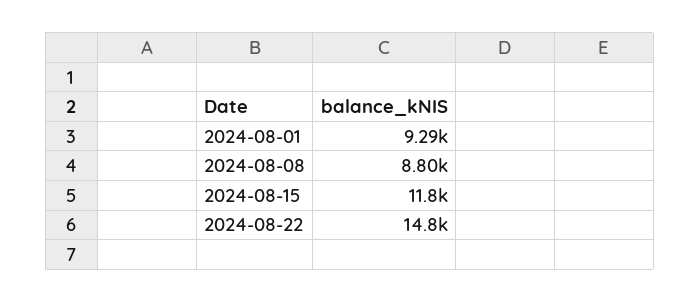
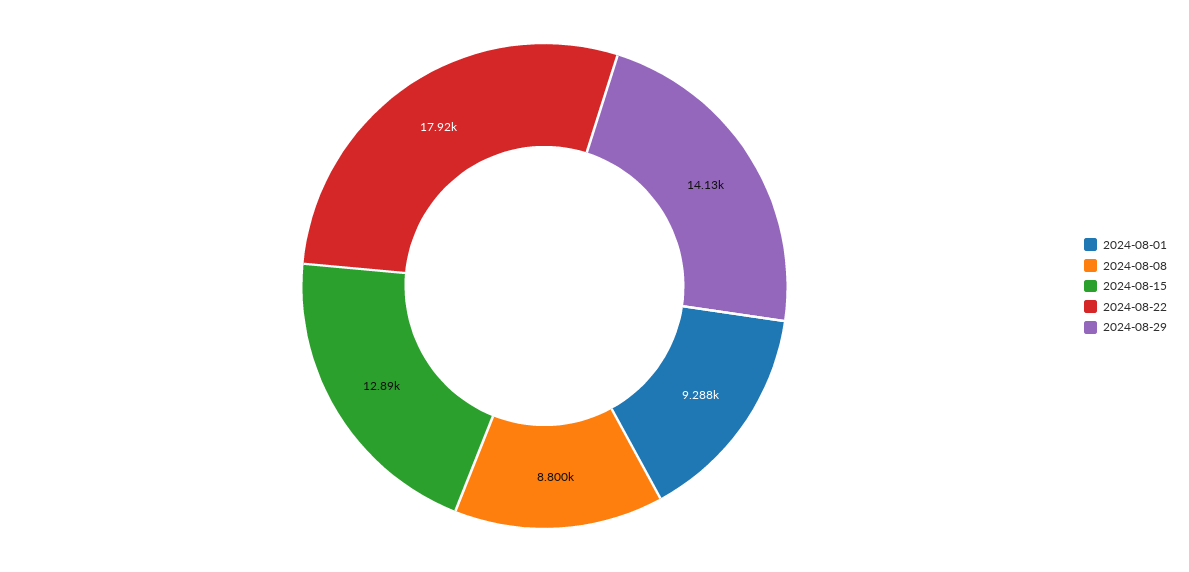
2024-08-15: 11800 -> 12890
2024-08-22: 14800 -> 17920
2024-08-29: none -> 14130

